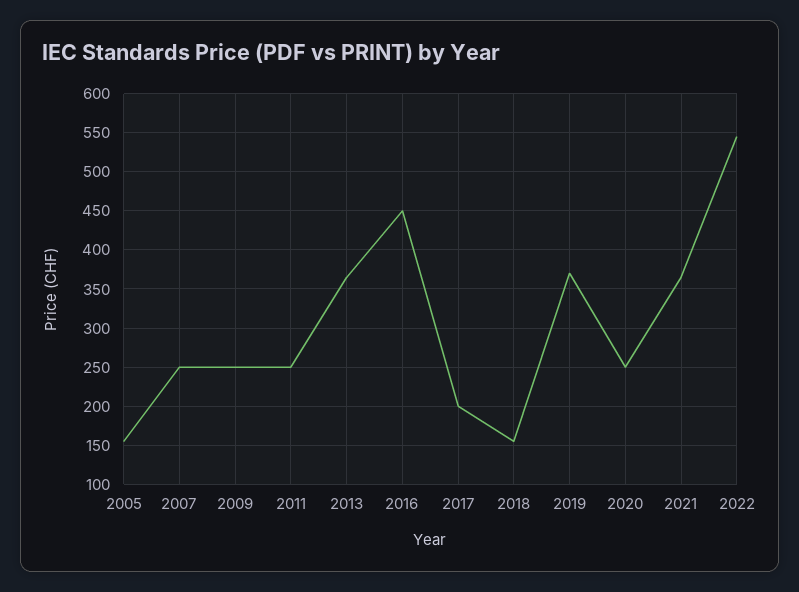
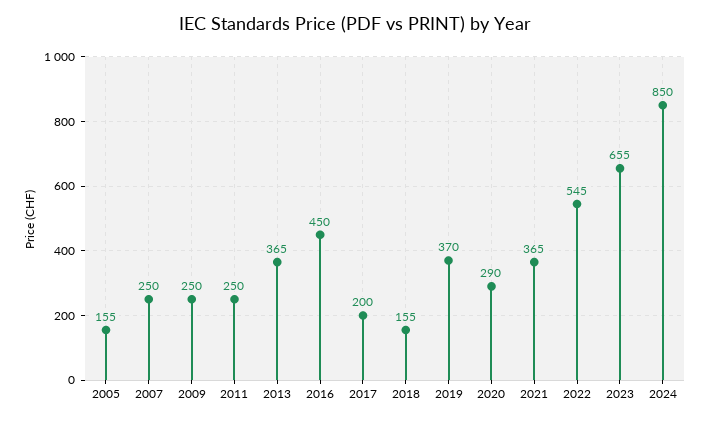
2020: 250 -> 290
2023: none -> 655
2024: none -> 850

